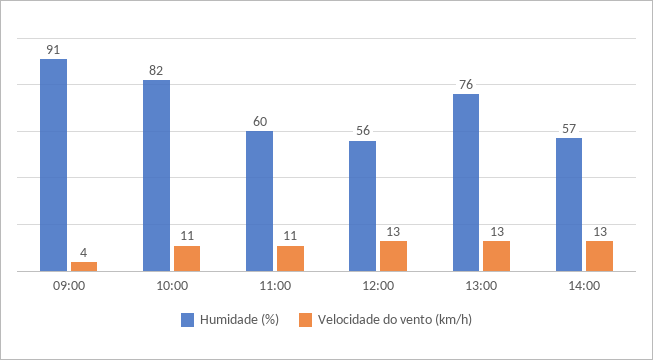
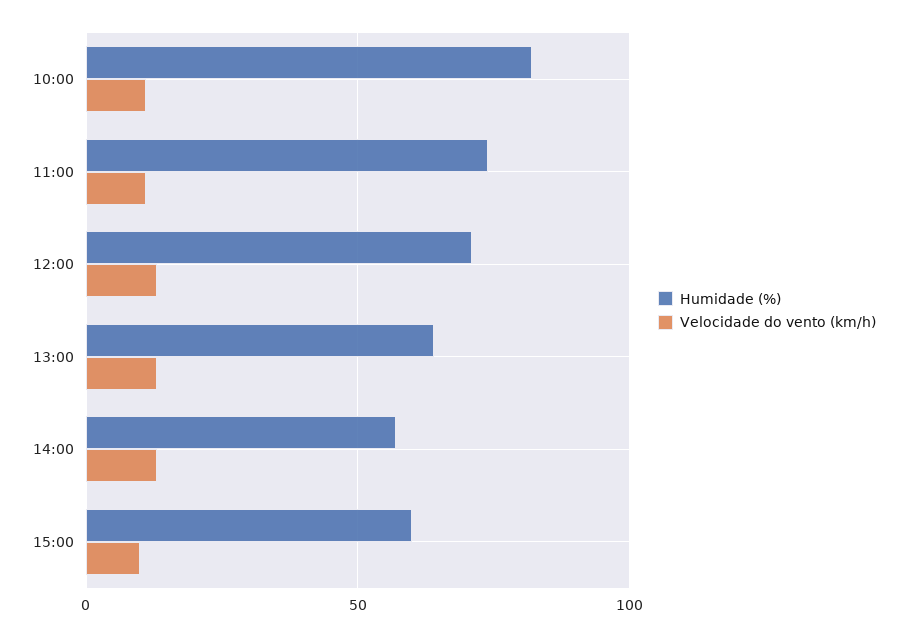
Humidade (%), 09:00: 91 -> none
Velocidade do vento (km/h), 09:00: 4 -> none
Humidade (%), 11:00: 60 -> 75
Humidade (%), 12:00: 56 -> 70
Humidade (%), 13:00: 76 -> 65
Humidade (%), 15:00: none -> 60
Velocidade do vento (km/h), 15:00: none -> 10

